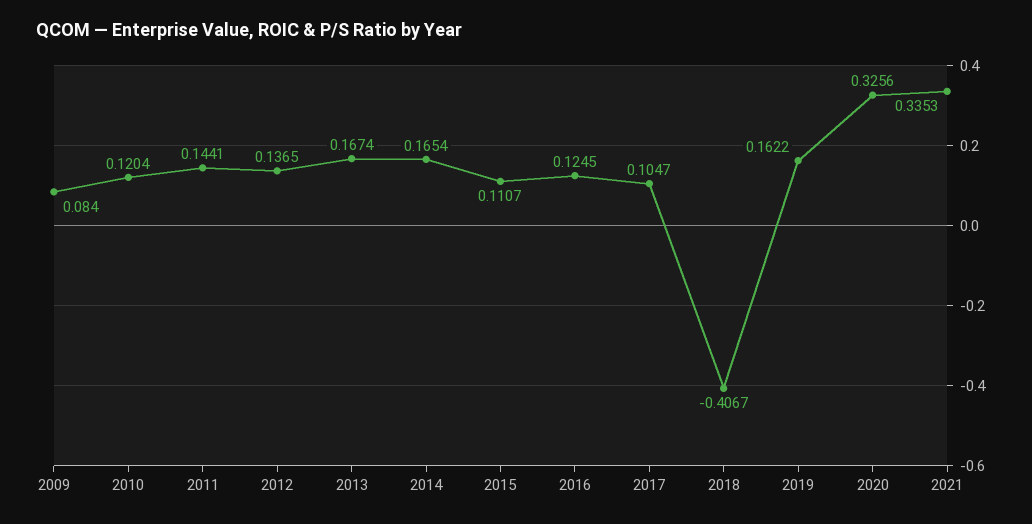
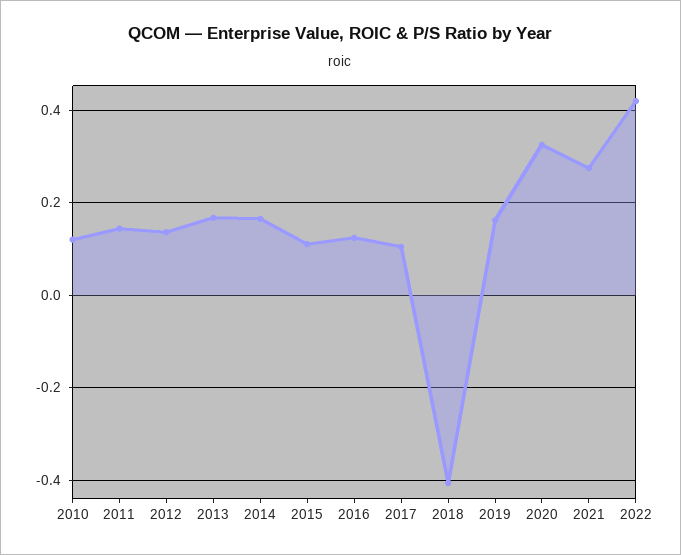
2009: 0.084 -> none
2021: 0.3353 -> 0.28
2022: none -> 0.42

